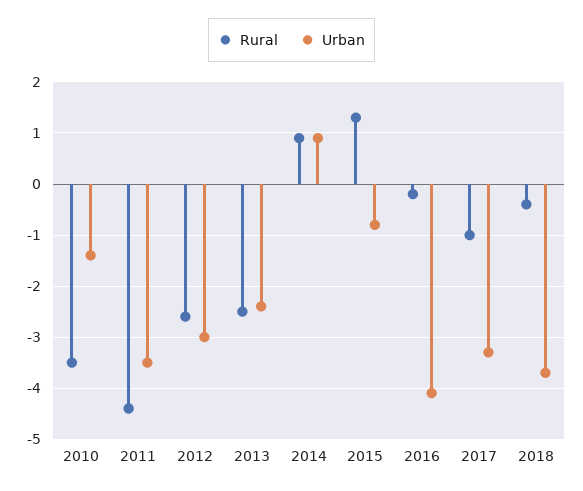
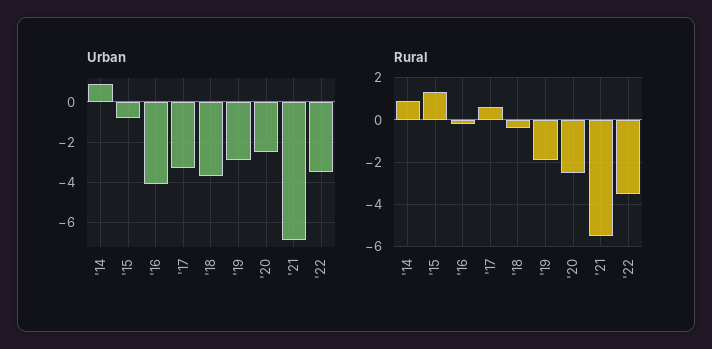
Rural, 2010: -3.5 -> none
Urban, 2010: -1.5 -> none
Rural, 2011: -4.5 -> none
Urban, 2011: -3.5 -> none
Rural, 2012: -2.5 -> none
Urban, 2012: -3 -> none
Rural, 2013: -2.5 -> none
Urban, 2013: -2.5 -> none
Rural, 2017: -1 -> 0.5
Urban, '19: none -> -3
Urban, '20: none -> -2.5
Urban, '21: none -> -7
Urban, '22: none -> -3.5
Rural, '19: none -> -2
Rural, '20: none -> -2.5
Rural, '21: none -> -5.5
Rural, '22: none -> -3.5

